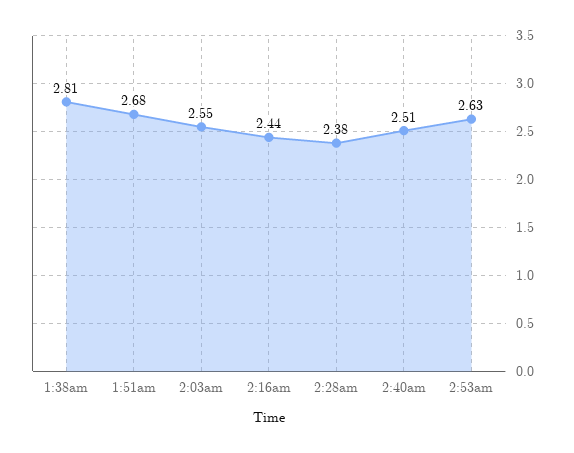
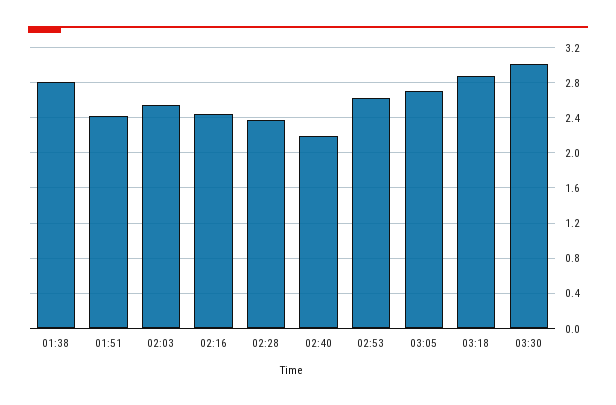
1:51am: 2.68 -> 2.4
2:40am: 2.51 -> 2.2
03:05: none -> 2.7
03:18: none -> 2.9
03:30: none -> 3

